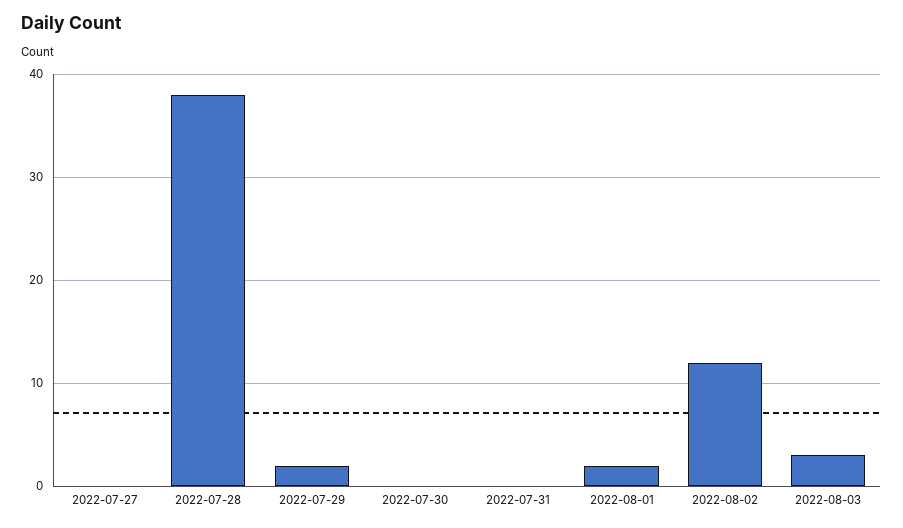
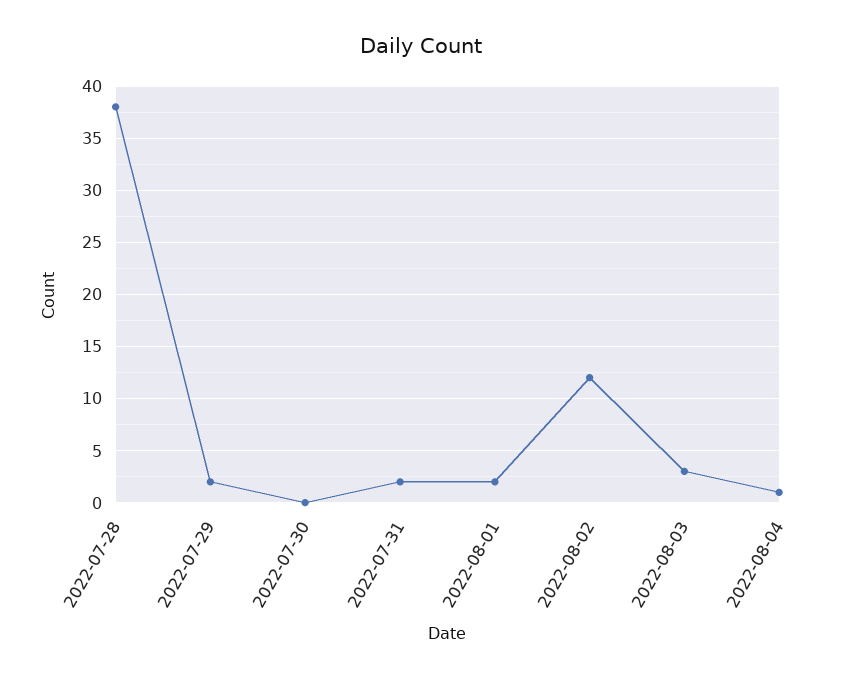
2022-07-27: 0 -> none
2022-07-31: 0 -> 2
2022-08-04: none -> 1

